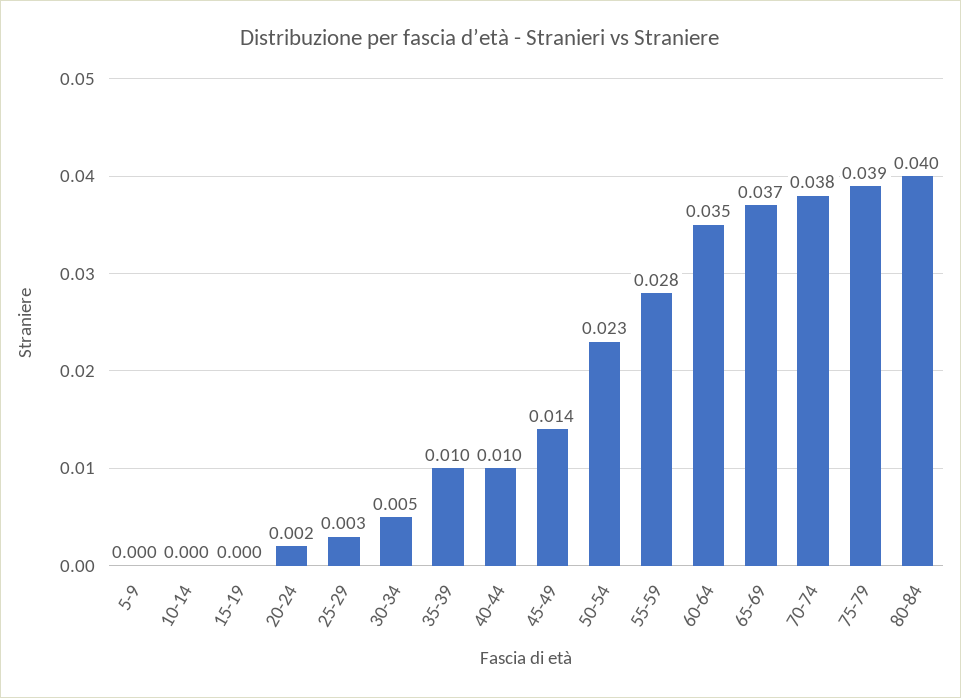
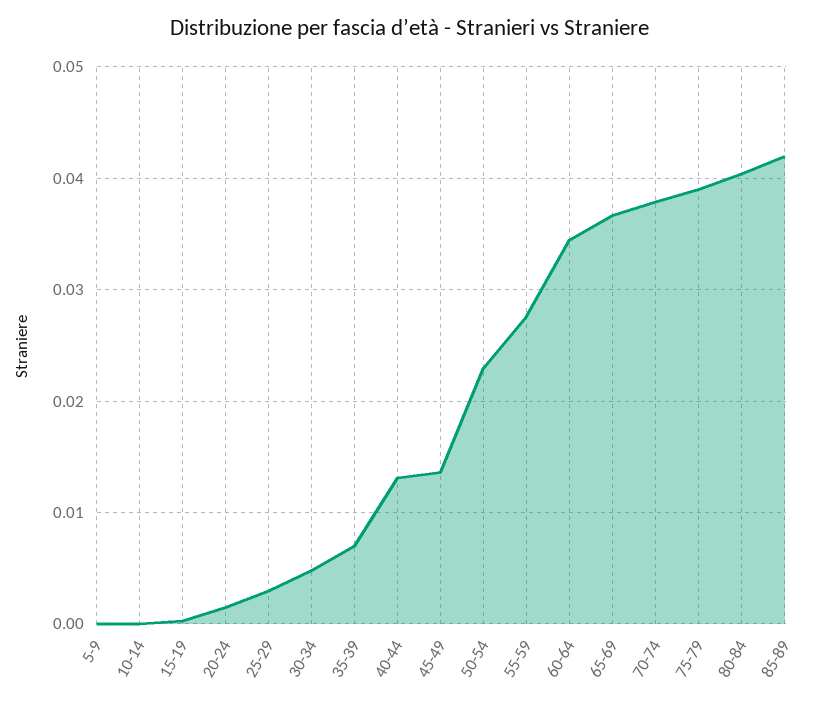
35-39: 0.01 -> 0.007
40-44: 0.01 -> 0.013
85-89: none -> 0.042

